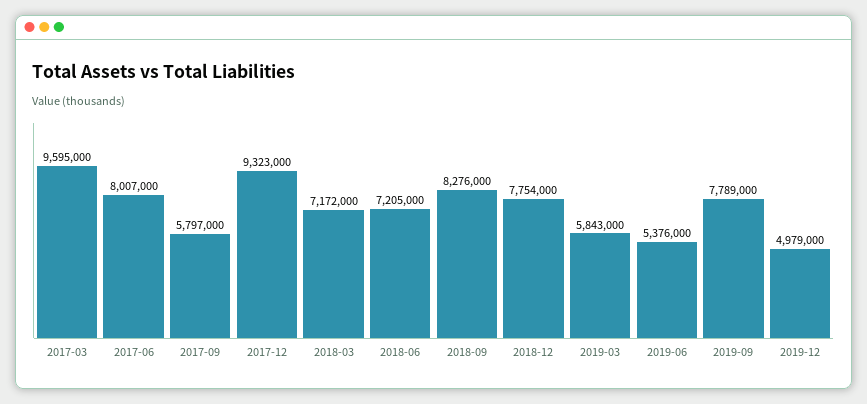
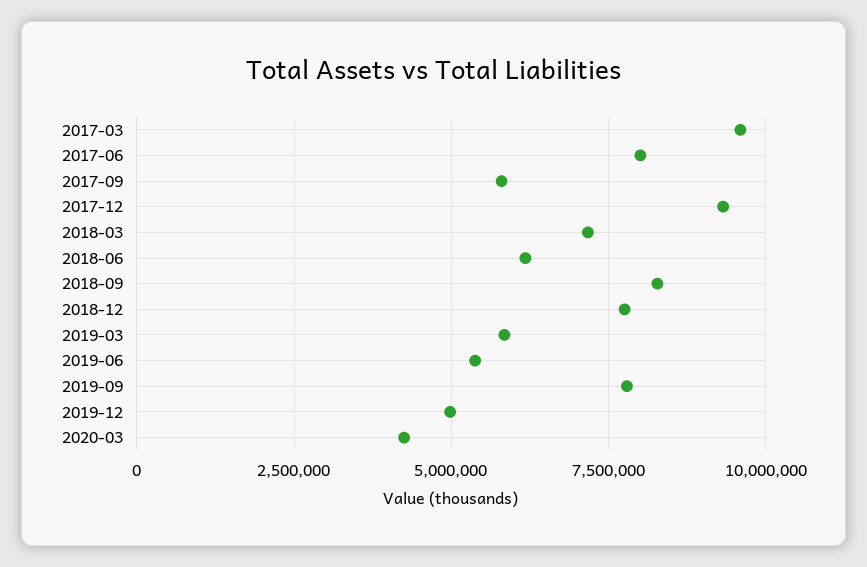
2018-06: 7205000 -> 6250000
2020-03: none -> 4250000

